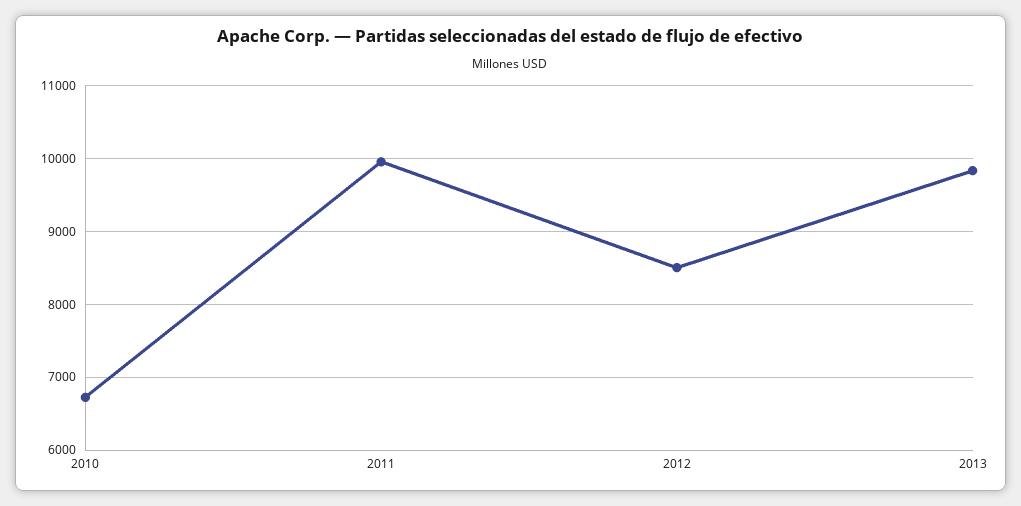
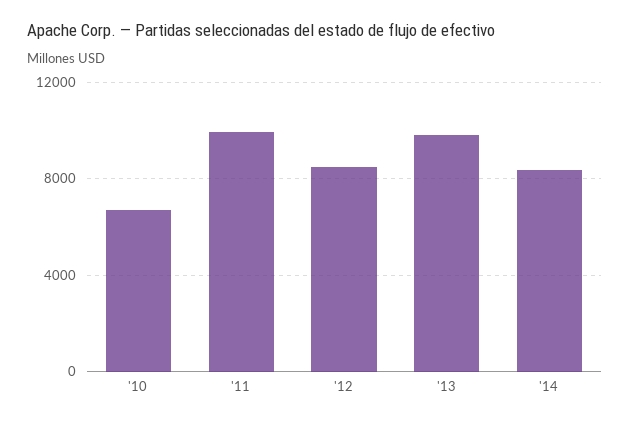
'14: none -> 8500

